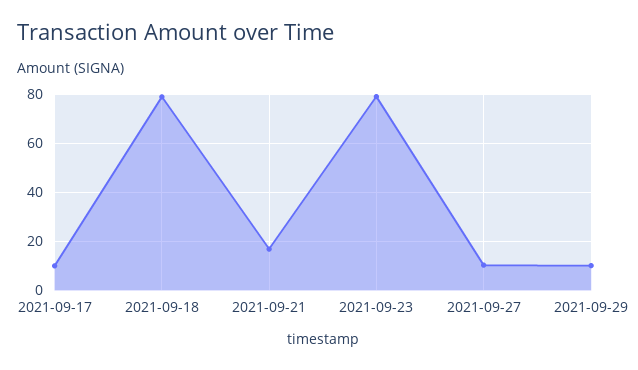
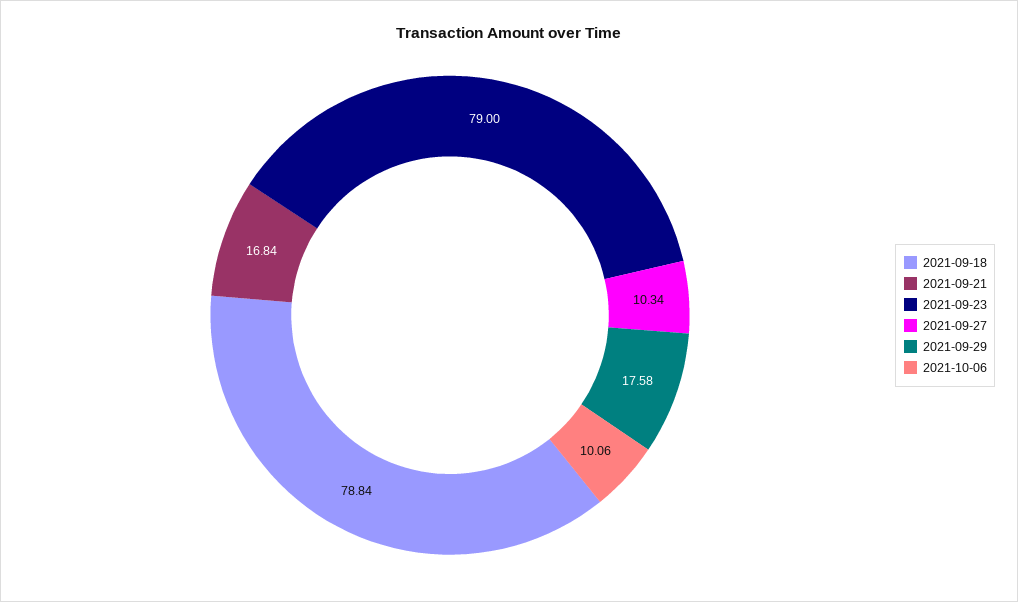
2021-09-17: 10 -> none
2021-09-29: 10 -> 17.58
2021-10-06: none -> 10.06

